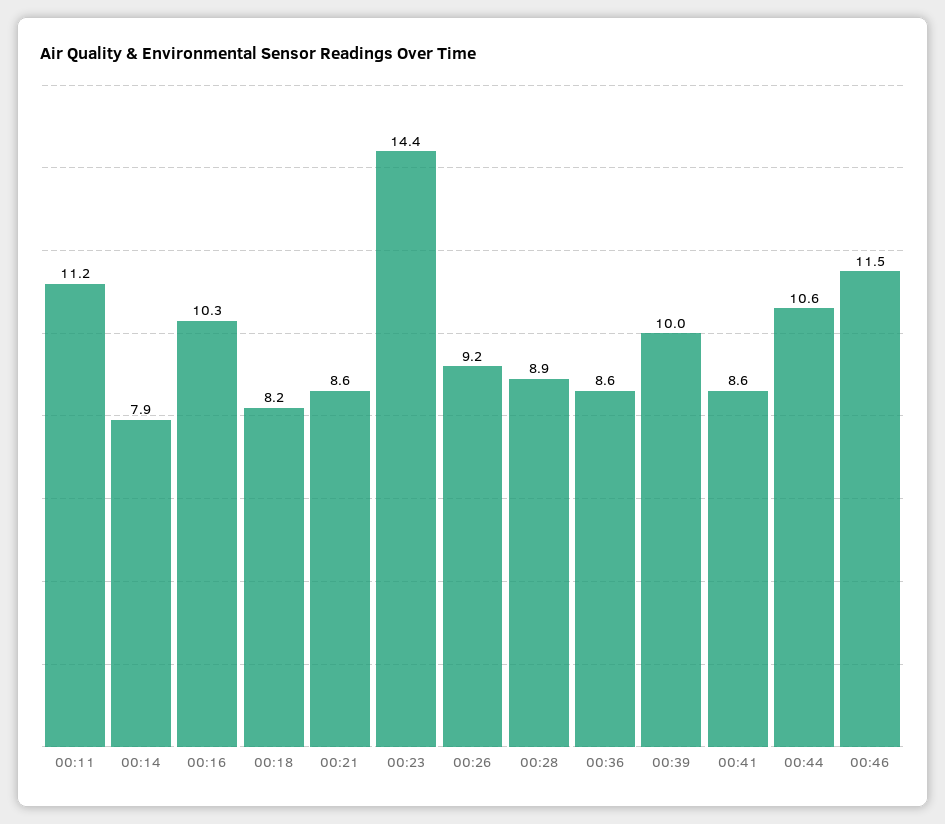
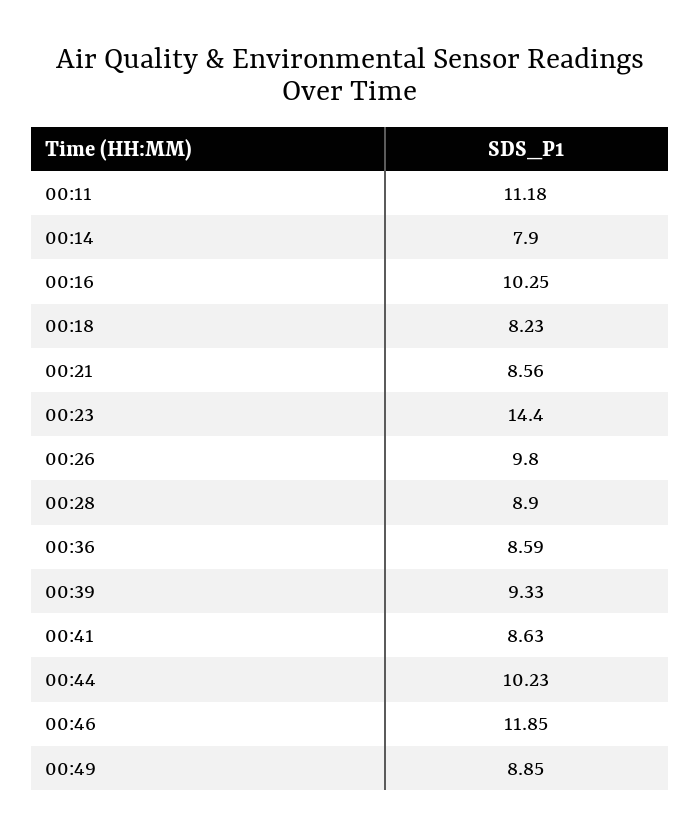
00:26: 9.2 -> 9.8
00:39: 10 -> 9.33
00:44: 10.6 -> 10.23
00:46: 11.5 -> 11.85
00:49: none -> 8.85

